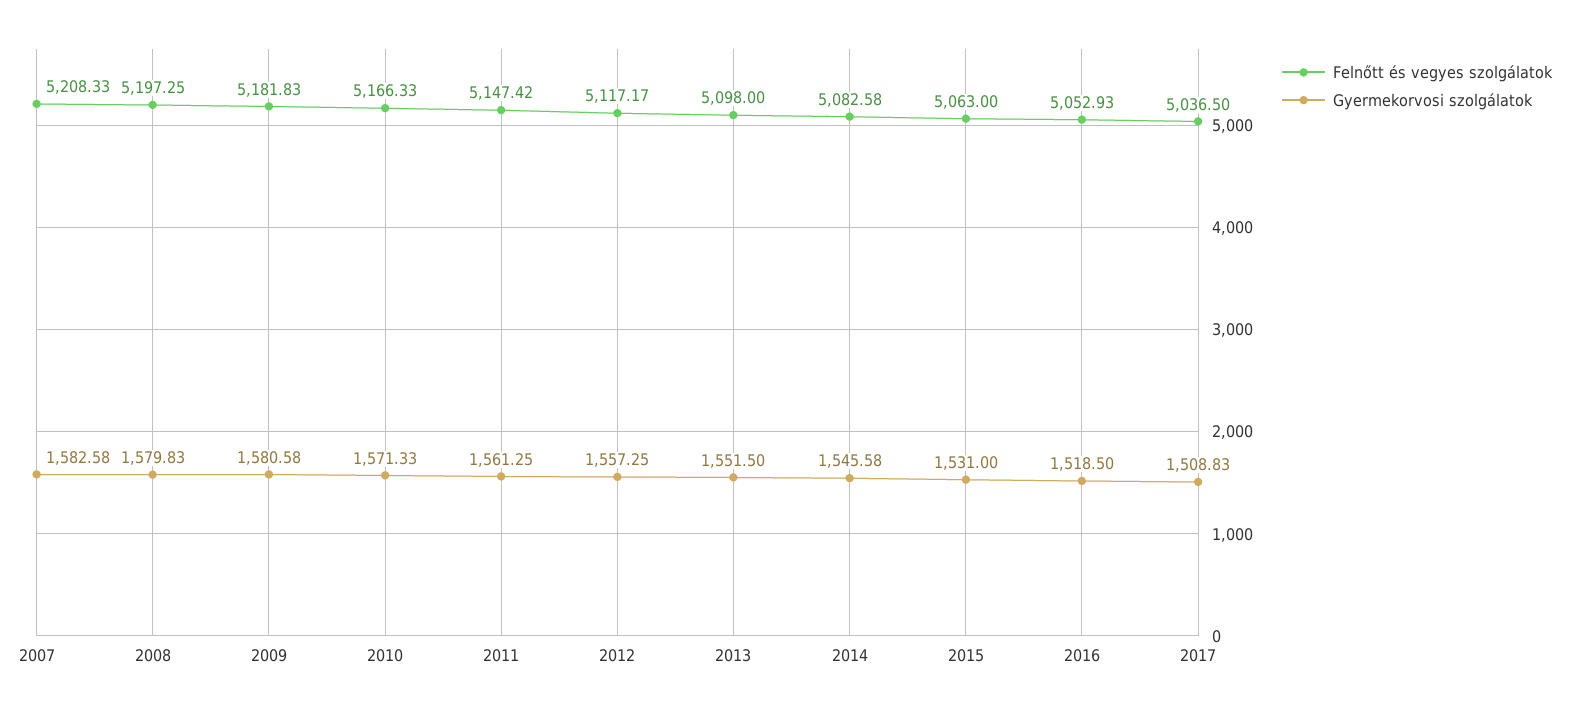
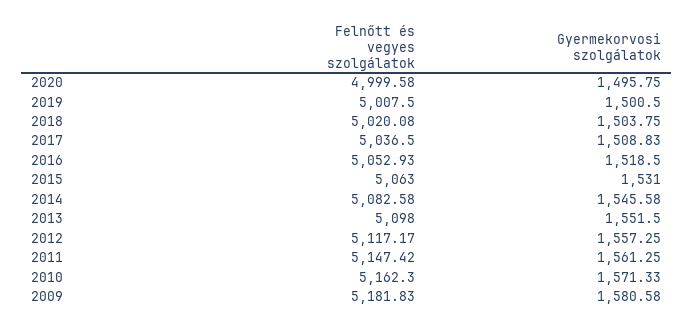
Felnőtt és vegyes szolgálatok, 2007: 5208.33 -> none
Gyermekorvosi szolgálatok, 2007: 1582.58 -> none
Felnőtt és vegyes szolgálatok, 2008: 5197.25 -> none
Gyermekorvosi szolgálatok, 2008: 1579.83 -> none
Felnőtt és vegyes szolgálatok, 2010: 5166.33 -> 5162.3
Felnőtt és vegyes szolgálatok, 2020: none -> 4999.58
Gyermekorvosi szolgálatok, 2020: none -> 1495.75
Felnőtt és vegyes szolgálatok, 2019: none -> 5007.5
Gyermekorvosi szolgálatok, 2019: none -> 1500.5
Felnőtt és vegyes szolgálatok, 2018: none -> 5020.08
Gyermekorvosi szolgálatok, 2018: none -> 1503.75

